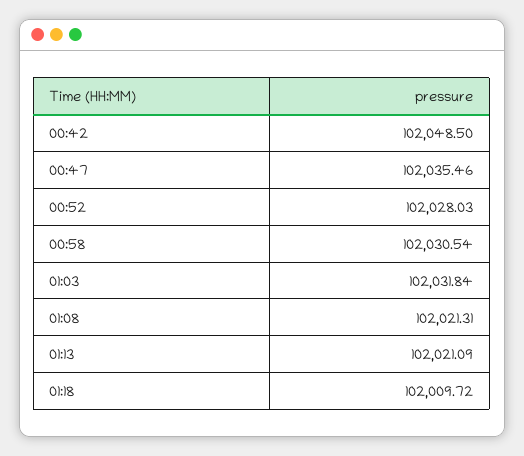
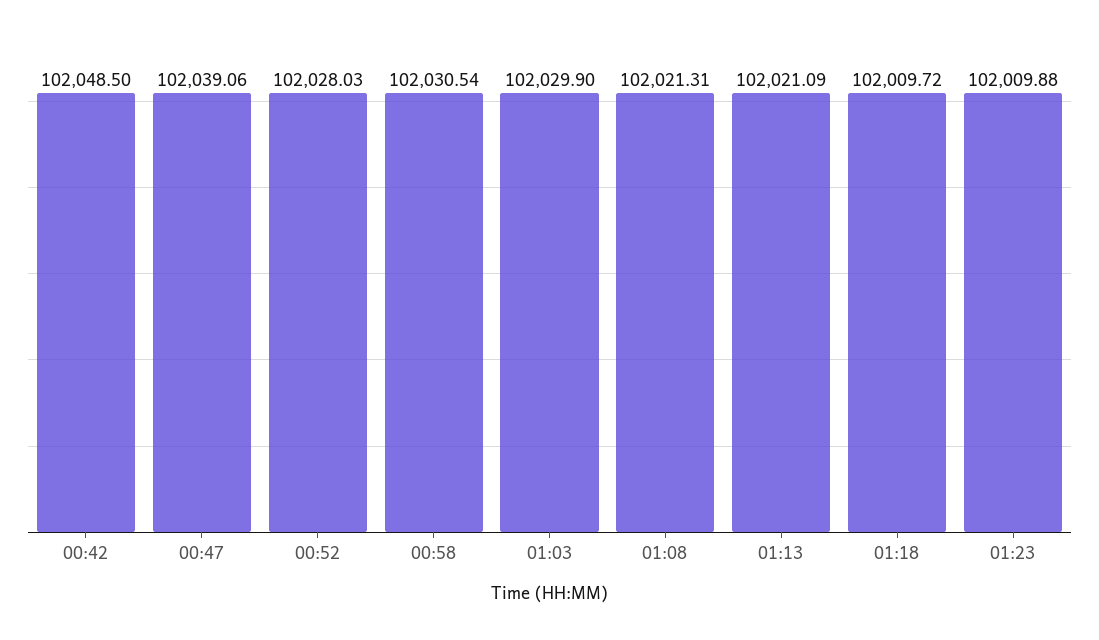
00:47: 102035.46 -> 102039.06
01:03: 102031.84 -> 102029.9
01:23: none -> 102009.88

